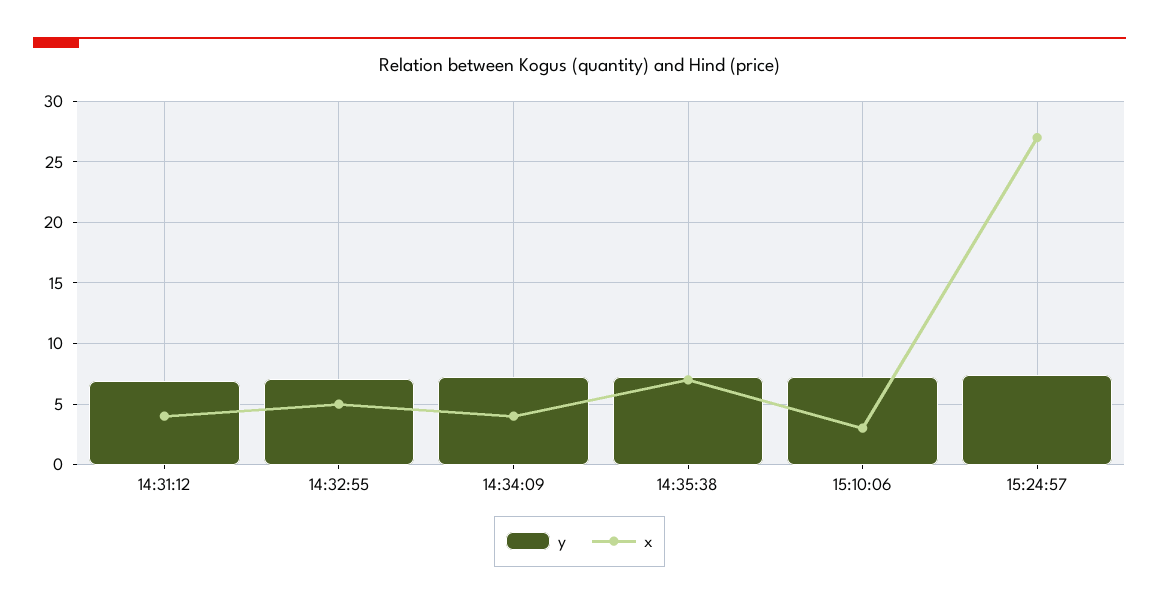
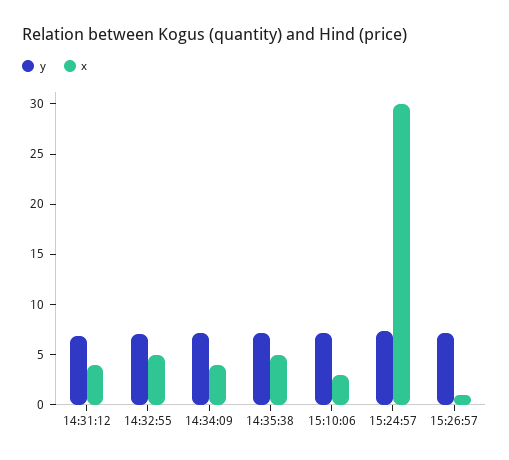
x, 14:35:38: 7 -> 5
x, 15:24:57: 27 -> 30
y, 15:26:57: none -> 7
x, 15:26:57: none -> 1

